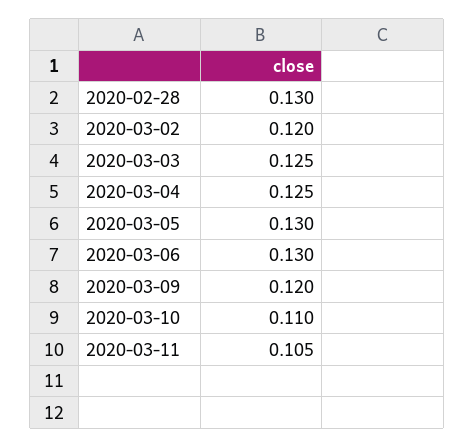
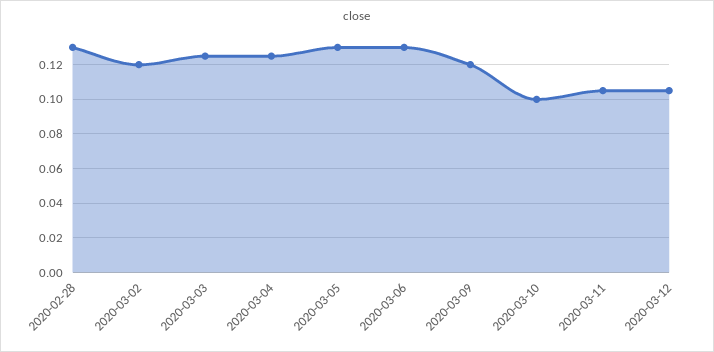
2020-03-10: 0.11 -> 0.1
2020-03-12: none -> 0.105

